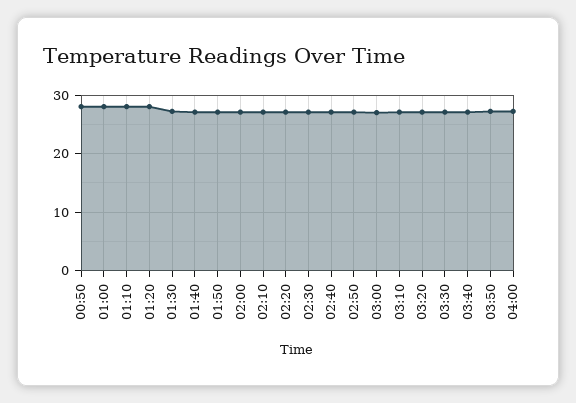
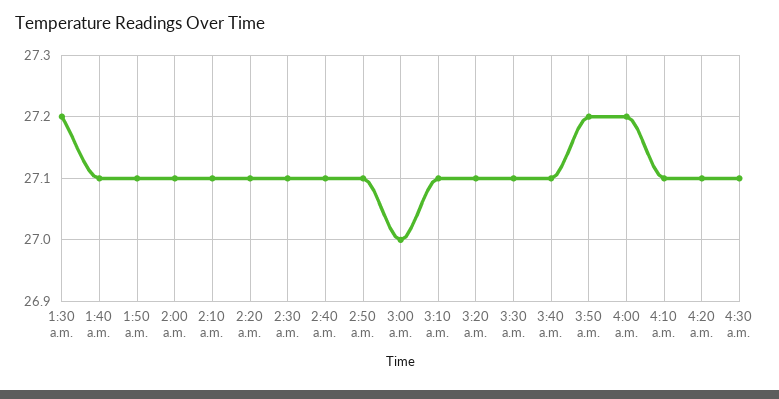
00:50: 28 -> none
01:00: 28 -> none
01:10: 28 -> none
01:20: 28 -> none
4:10 a.m.: none -> 27.1
4:20 a.m.: none -> 27.1
4:30 a.m.: none -> 27.1

